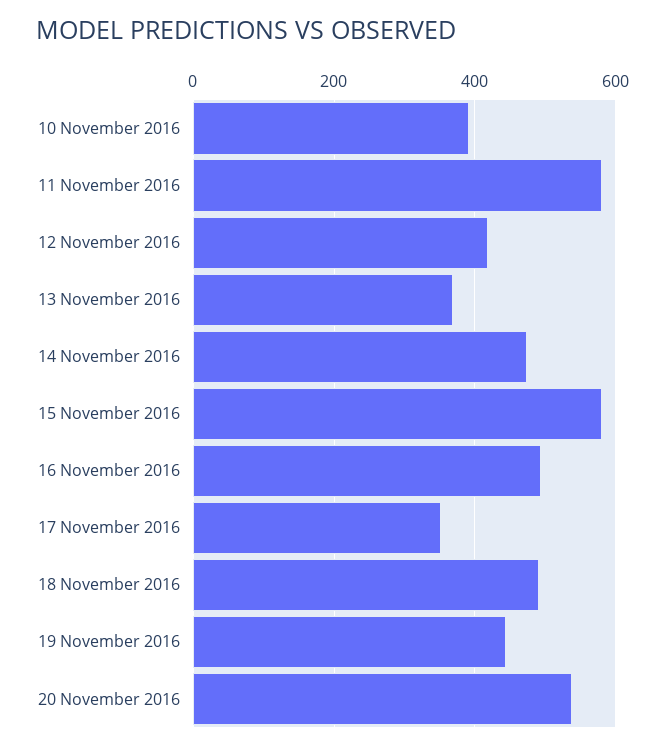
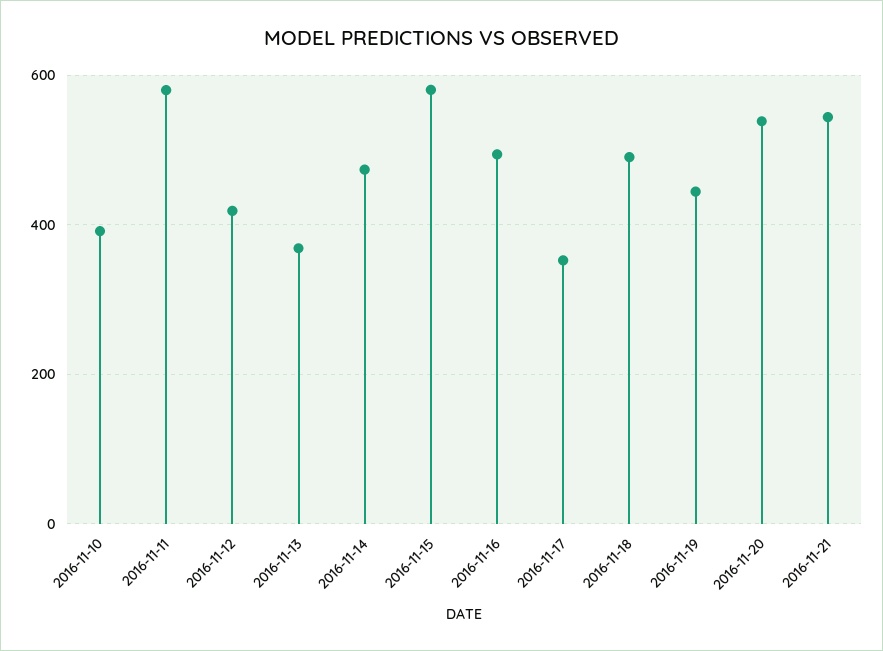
2016-11-21: none -> 540

